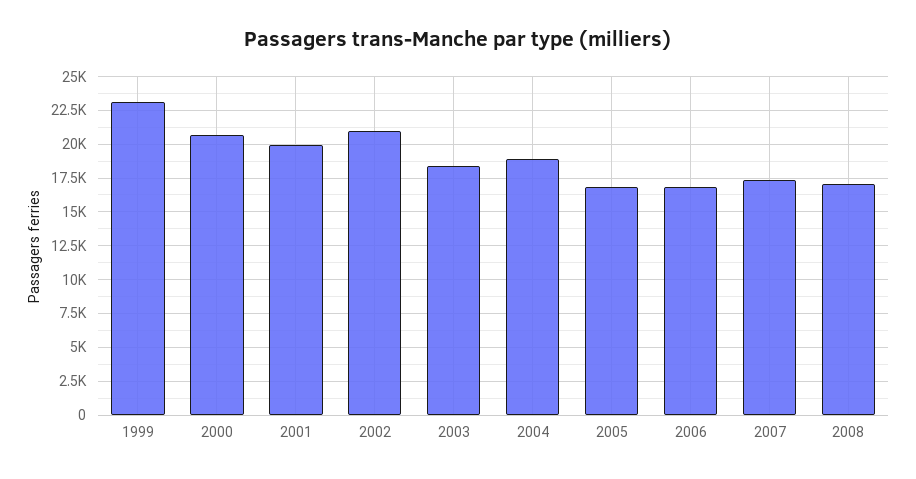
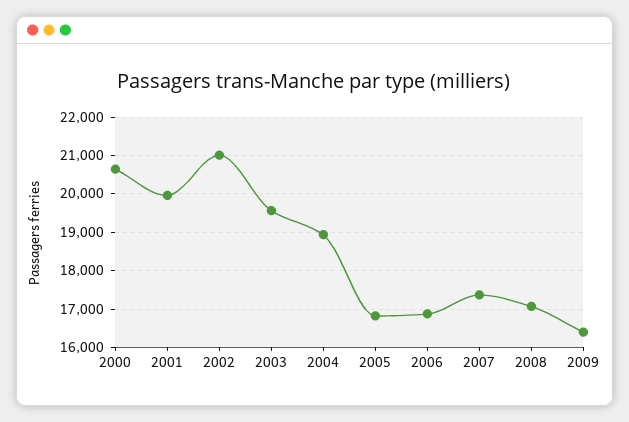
1999: 23000 -> none
2003: 18500 -> 19600
2009: none -> 16400

